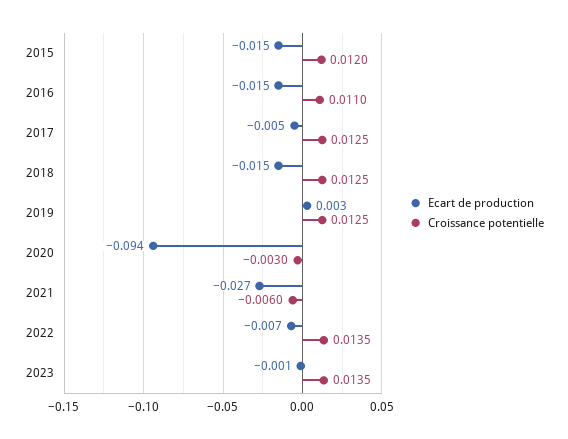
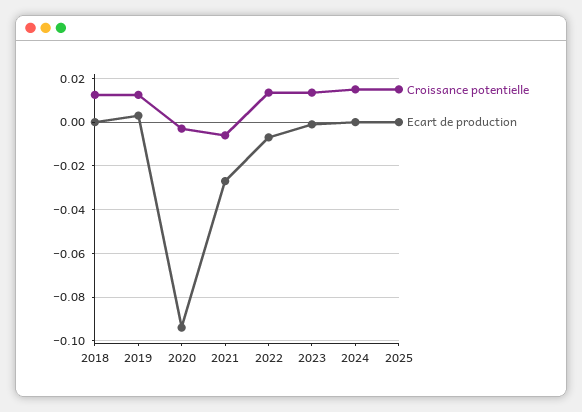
Ecart de production, 2015: -0.015 -> none
Croissance potentielle, 2015: 0.012 -> none
Ecart de production, 2016: -0.015 -> none
Croissance potentielle, 2016: 0.011 -> none
Ecart de production, 2017: -0.005 -> none
Croissance potentielle, 2017: 0.0125 -> none
Ecart de production, 2018: -0.015 -> 0
Croissance potentielle, 2024: none -> 0.015
Ecart de production, 2024: none -> 0
Croissance potentielle, 2025: none -> 0.015
Ecart de production, 2025: none -> 0

